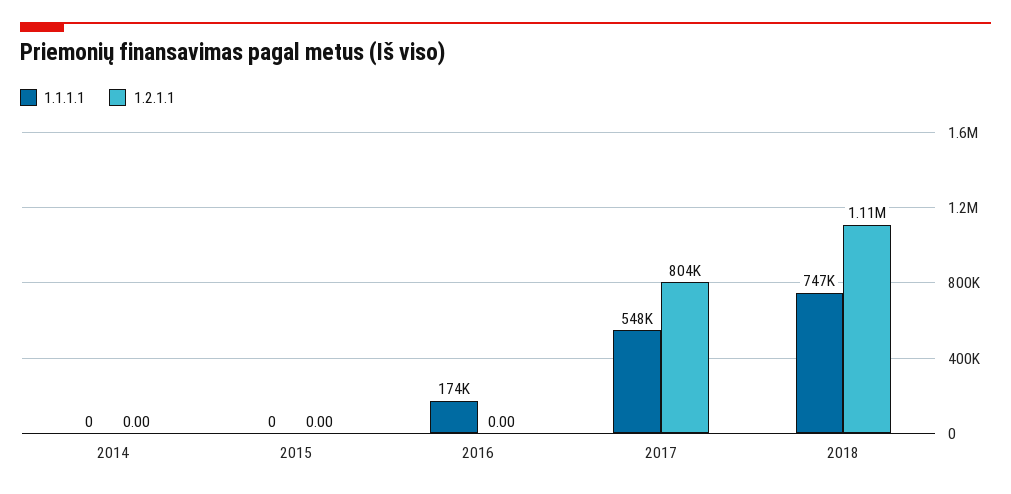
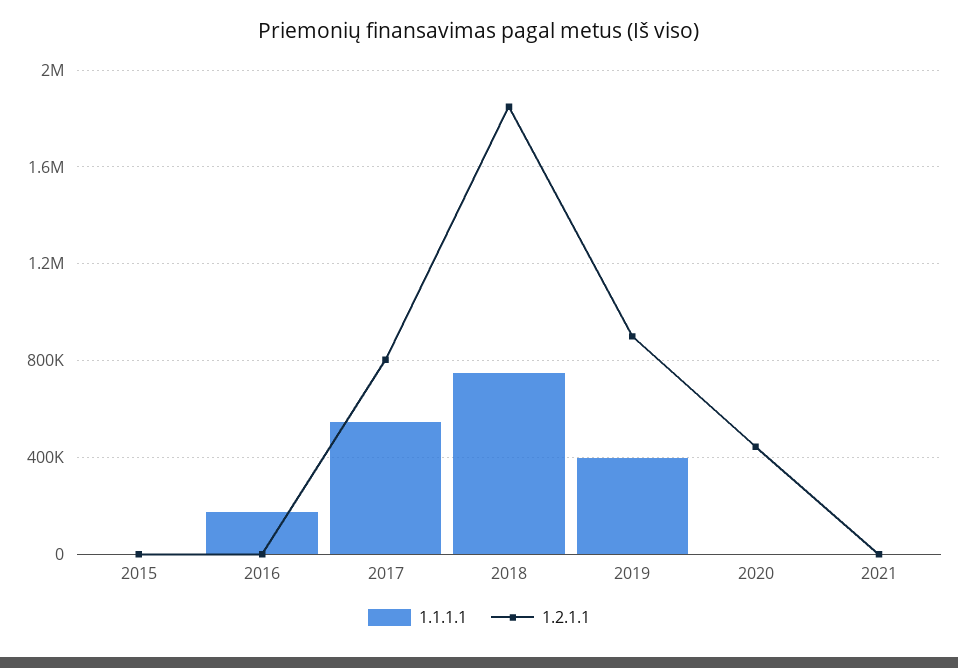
1.1.1.1, 2014: 0 -> none
1.2.1.1, 2014: 0 -> none
1.2.1.1, 2018: 1110000 -> 1850000
1.1.1.1, 2019: none -> 400000
1.2.1.1, 2019: none -> 900000
1.1.1.1, 2020: none -> 0
1.2.1.1, 2020: none -> 450000
1.1.1.1, 2021: none -> 0
1.2.1.1, 2021: none -> 0

